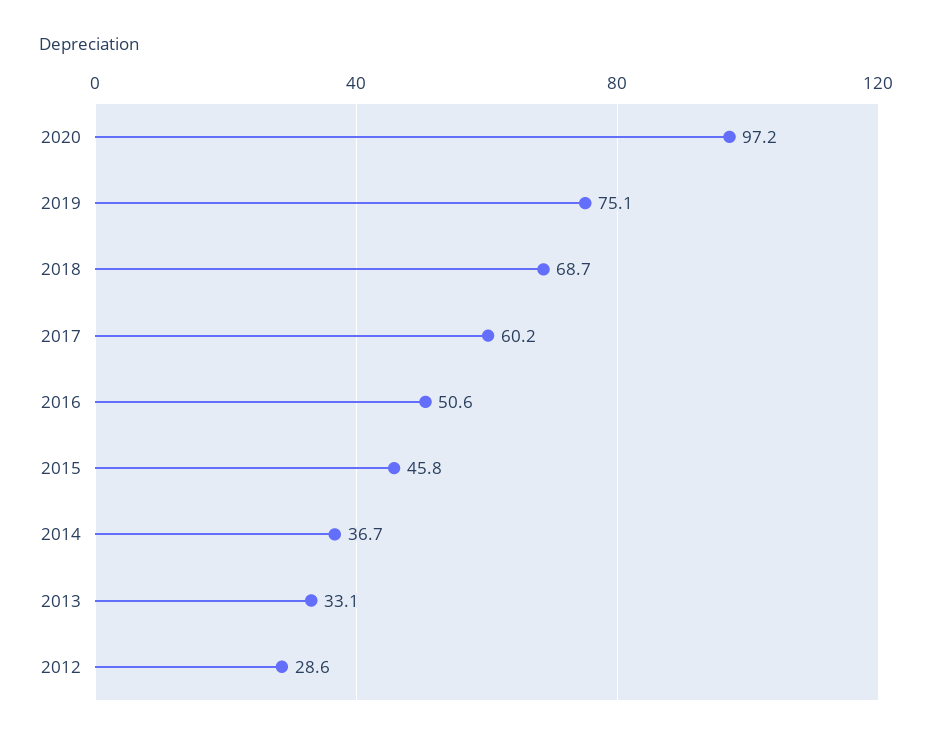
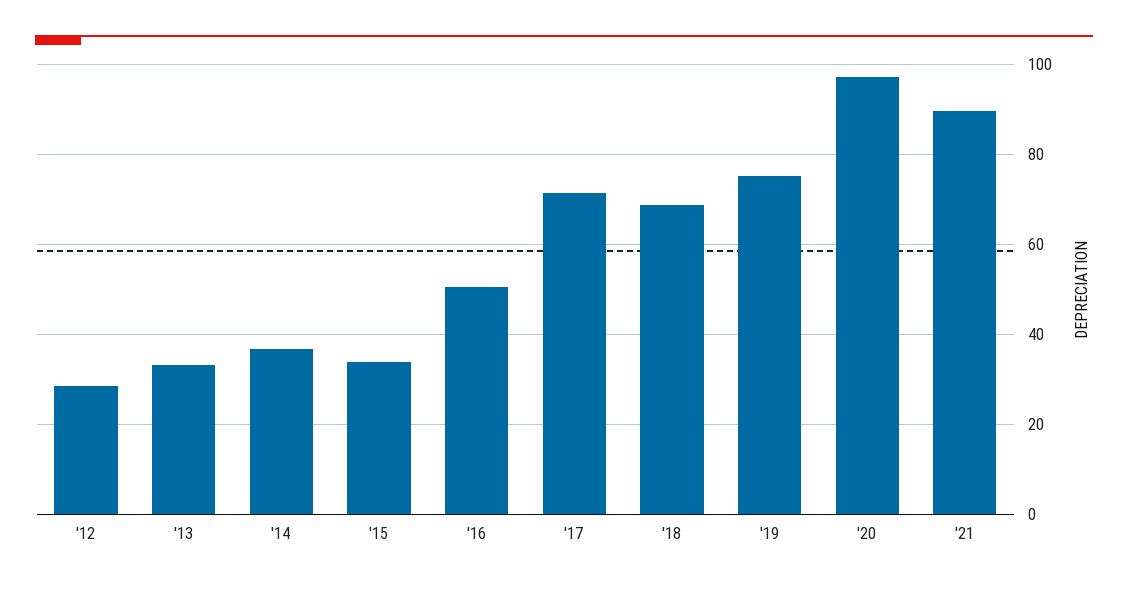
2017: 60.2 -> 72
2015: 45.8 -> 34
'21: none -> 90

